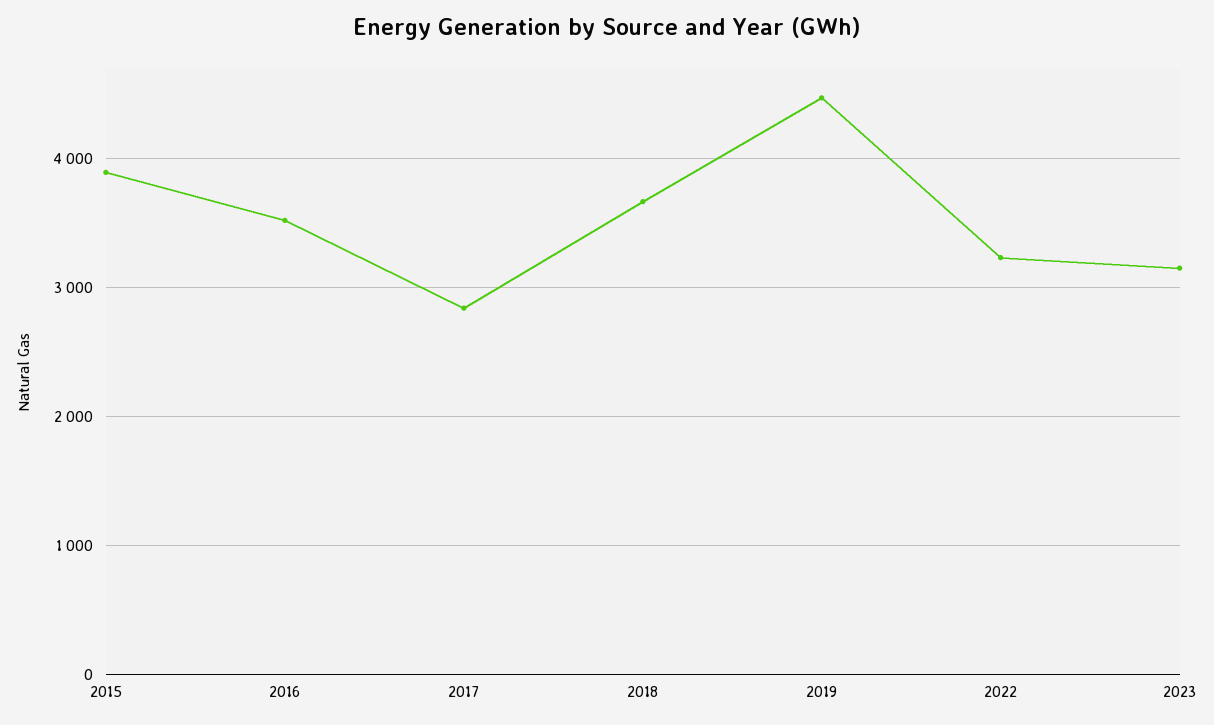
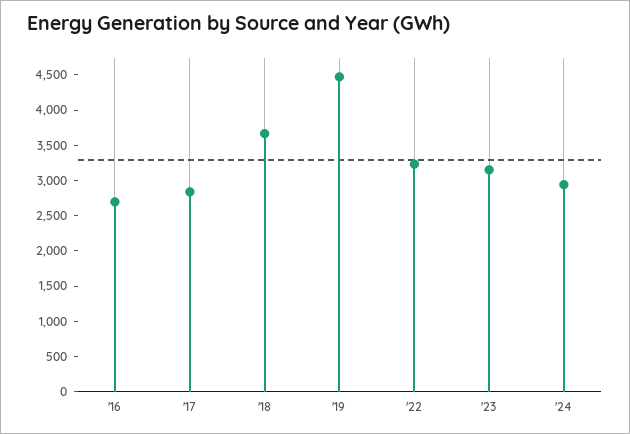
2015: 3900 -> none
2016: 3500 -> 2750
'24: none -> 3000

